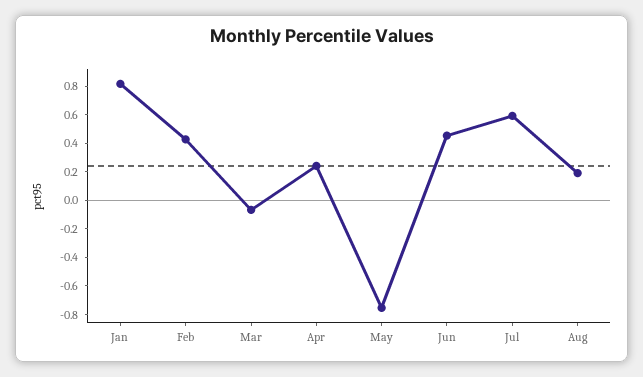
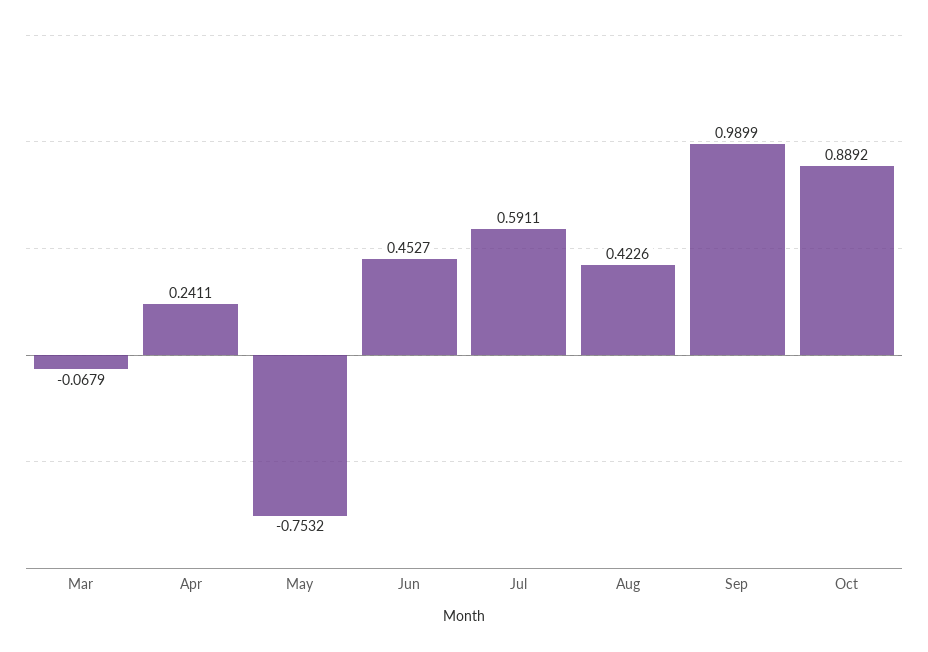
Jan: 0.8 -> none
Feb: 0.4 -> none
Aug: 0.2 -> 0.4226
Sep: none -> 0.9899
Oct: none -> 0.8892

